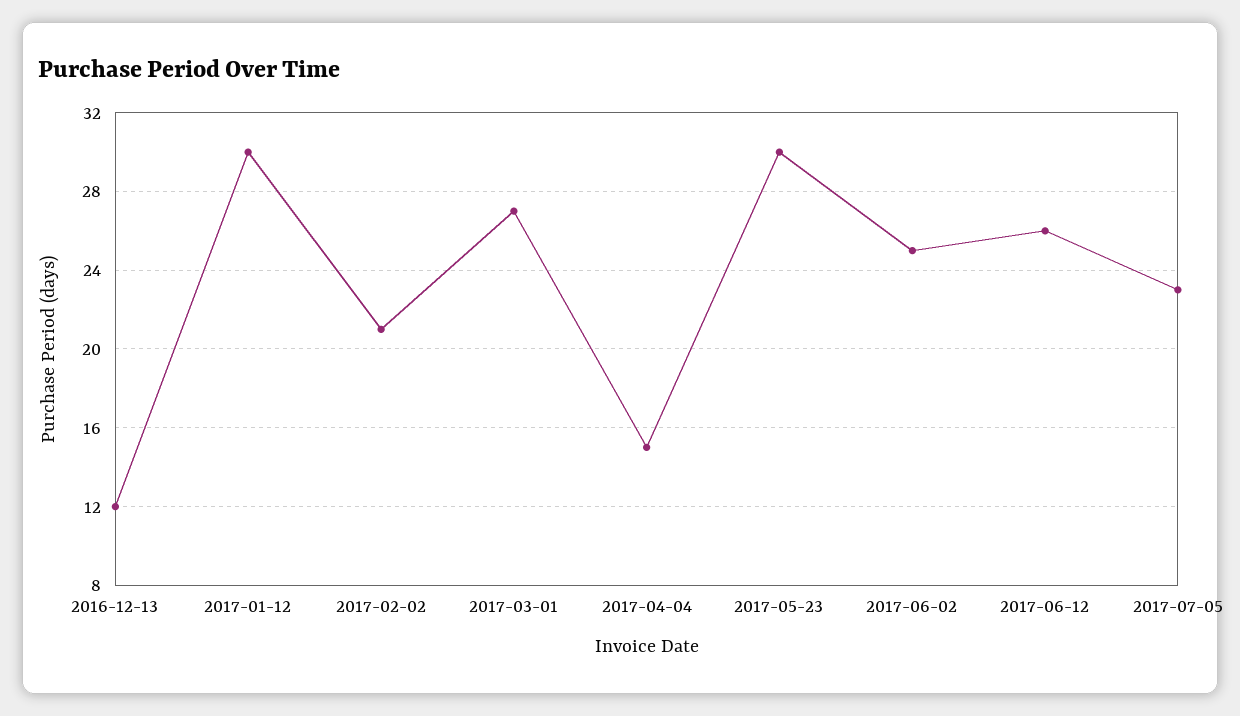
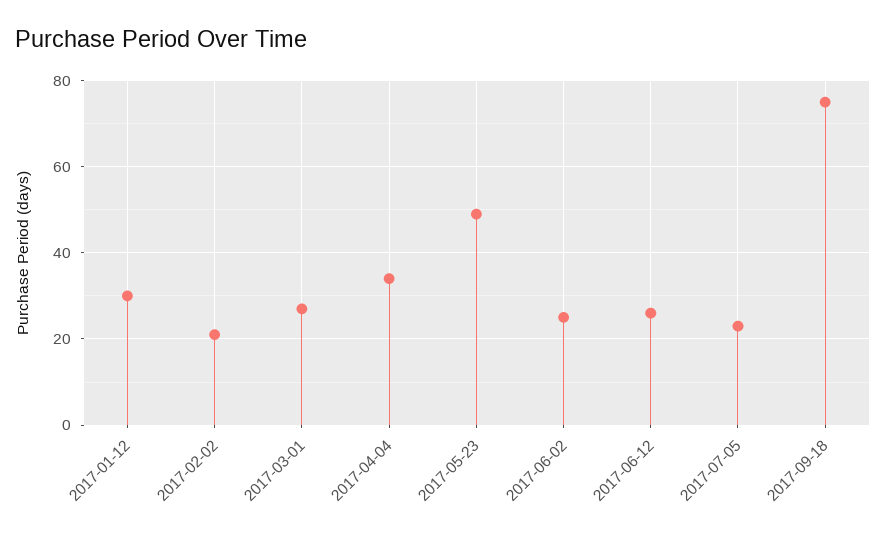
2016-12-13: 12 -> none
2017-04-04: 15 -> 35
2017-05-23: 30 -> 50
2017-09-18: none -> 75

